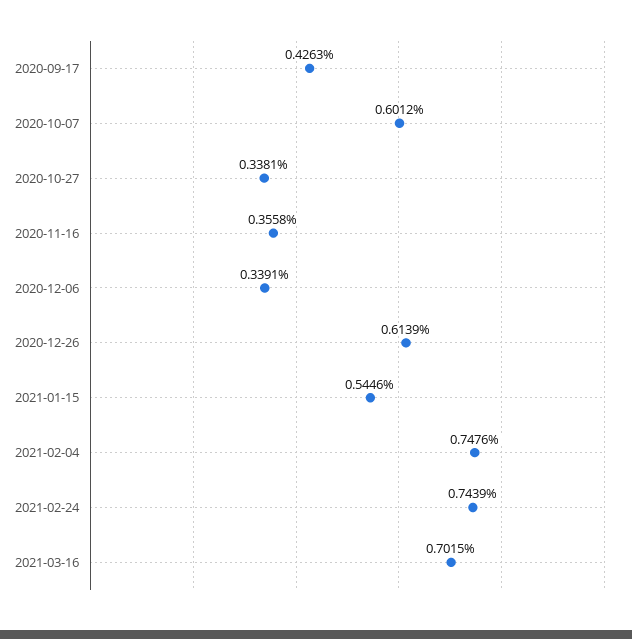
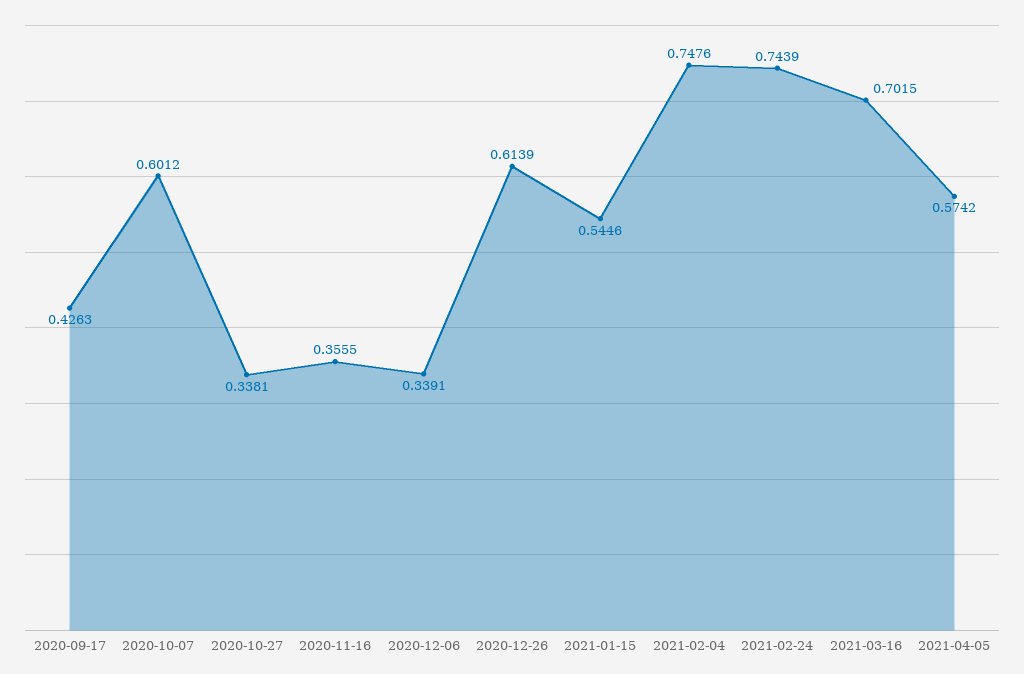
2020-11-16: 0.3558 -> 0.3555
2021-04-05: none -> 0.5742

